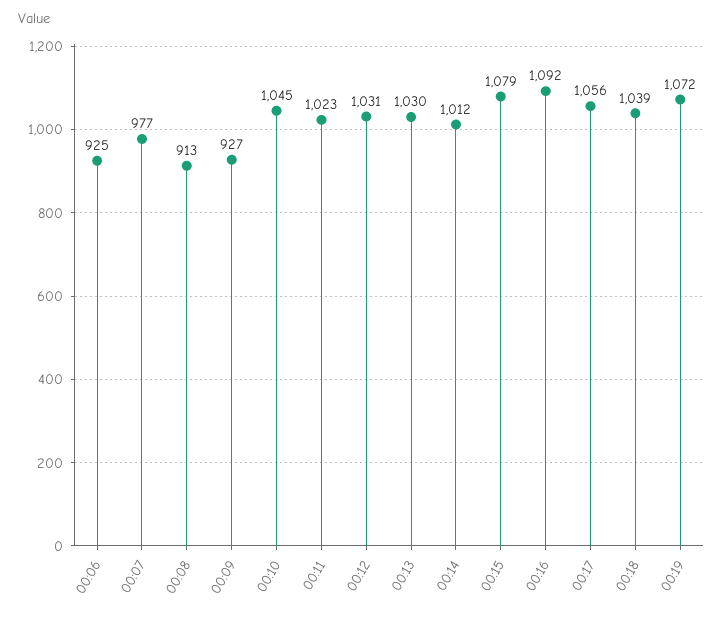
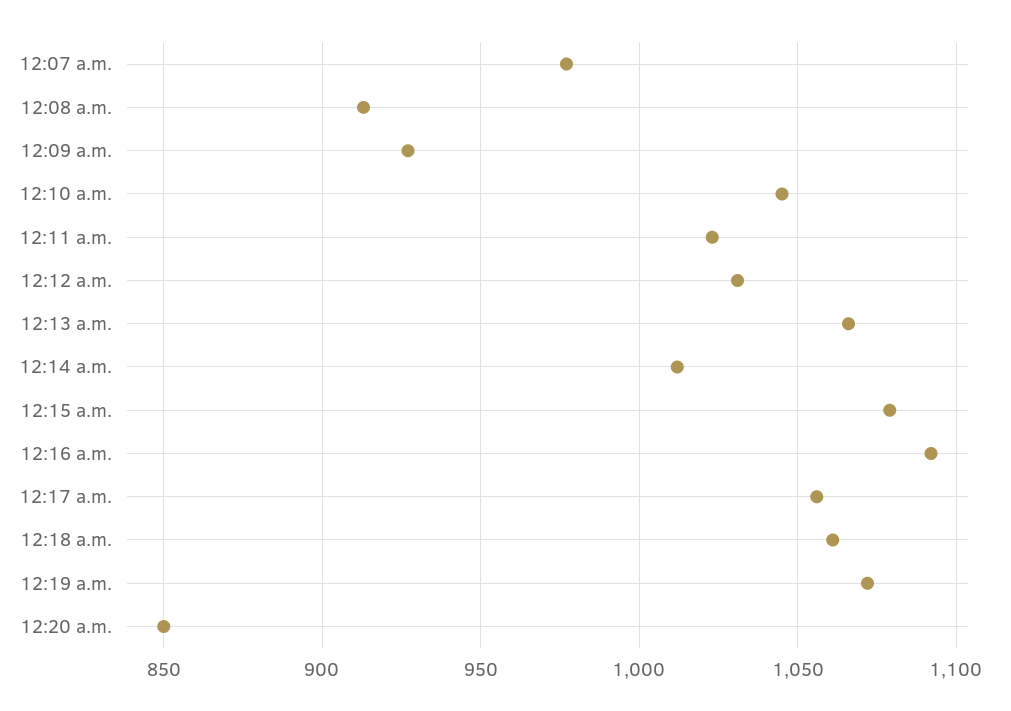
00:06: 925 -> none
00:13: 1030 -> 1065
00:18: 1039 -> 1060
12:20 a.m.: none -> 850

